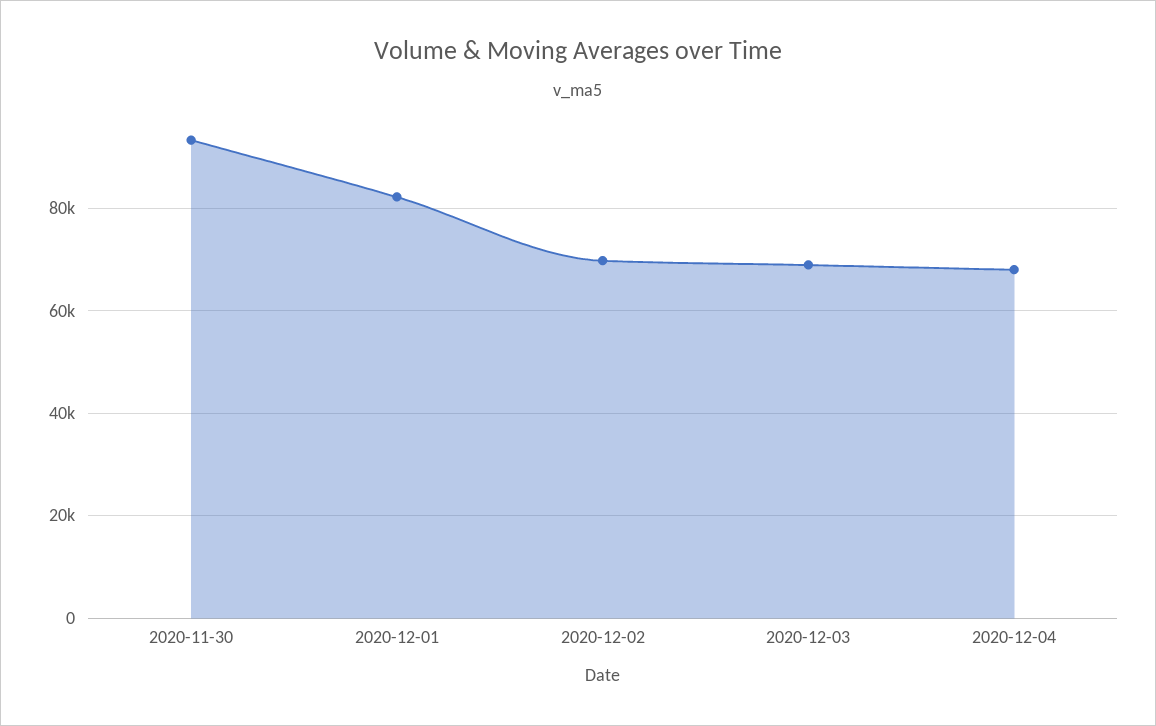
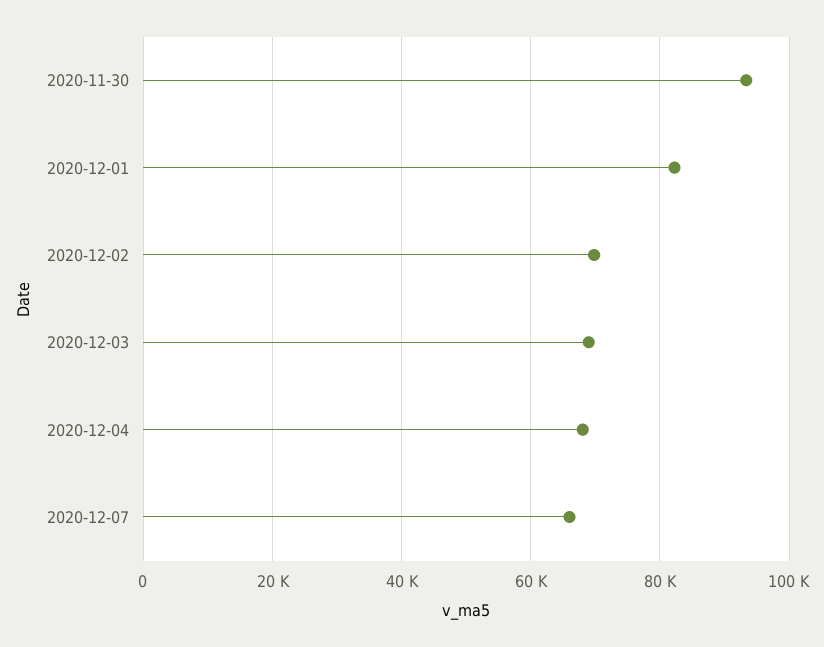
2020-12-07: none -> 66000

